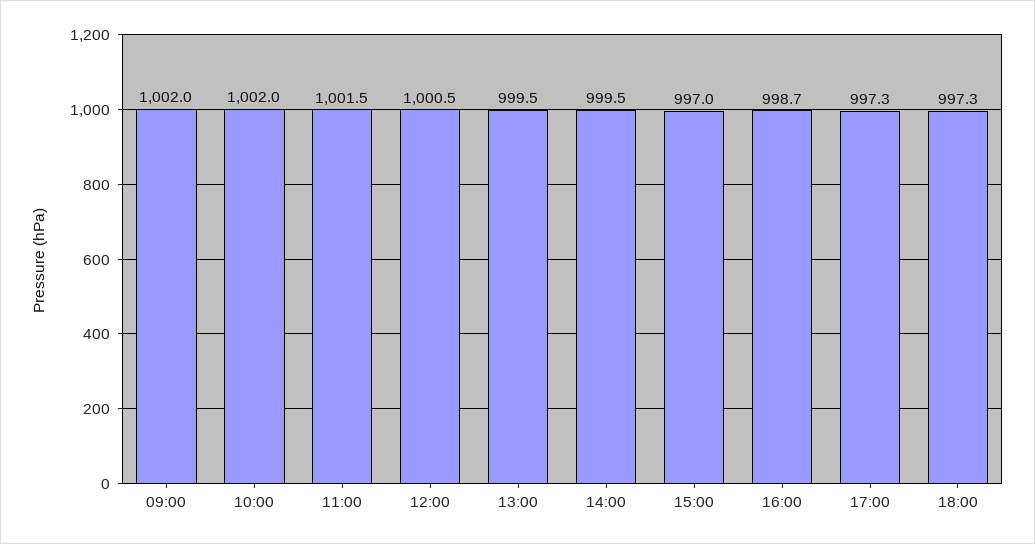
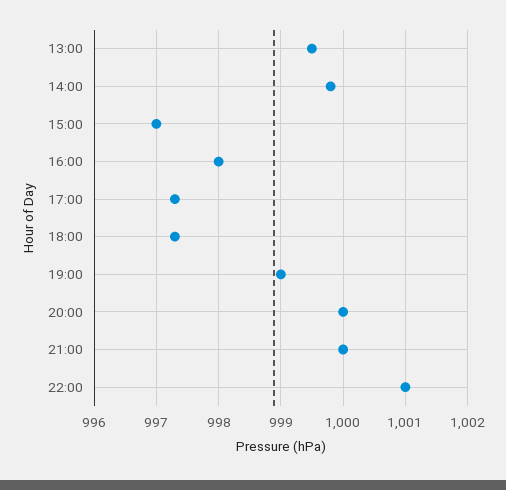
09:00: 1002 -> none
10:00: 1002 -> none
11:00: 1001.5 -> none
12:00: 1000.5 -> none
14:00: 999.5 -> 999.8
16:00: 998.7 -> 998
19:00: none -> 999
20:00: none -> 1000
21:00: none -> 1000
22:00: none -> 1001

